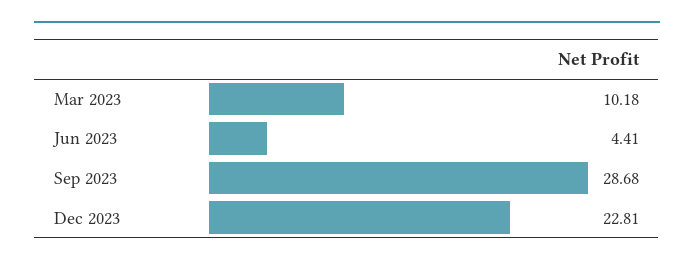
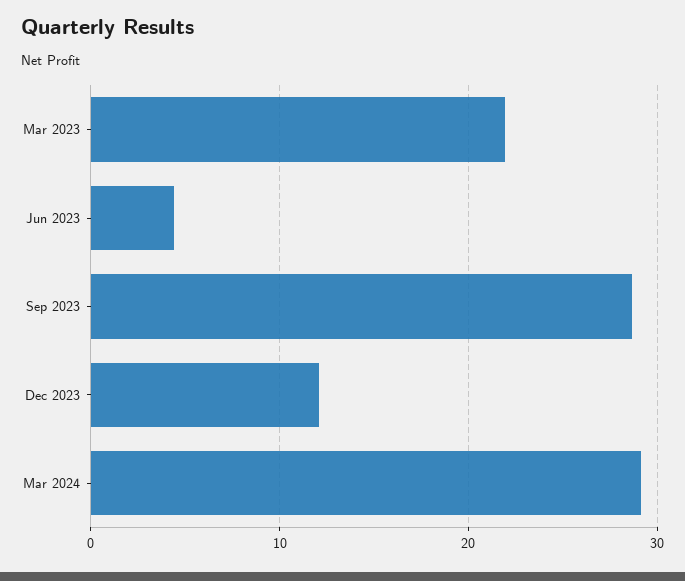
Mar 2023: 10.18 -> 22
Dec 2023: 22.81 -> 12
Mar 2024: none -> 29

